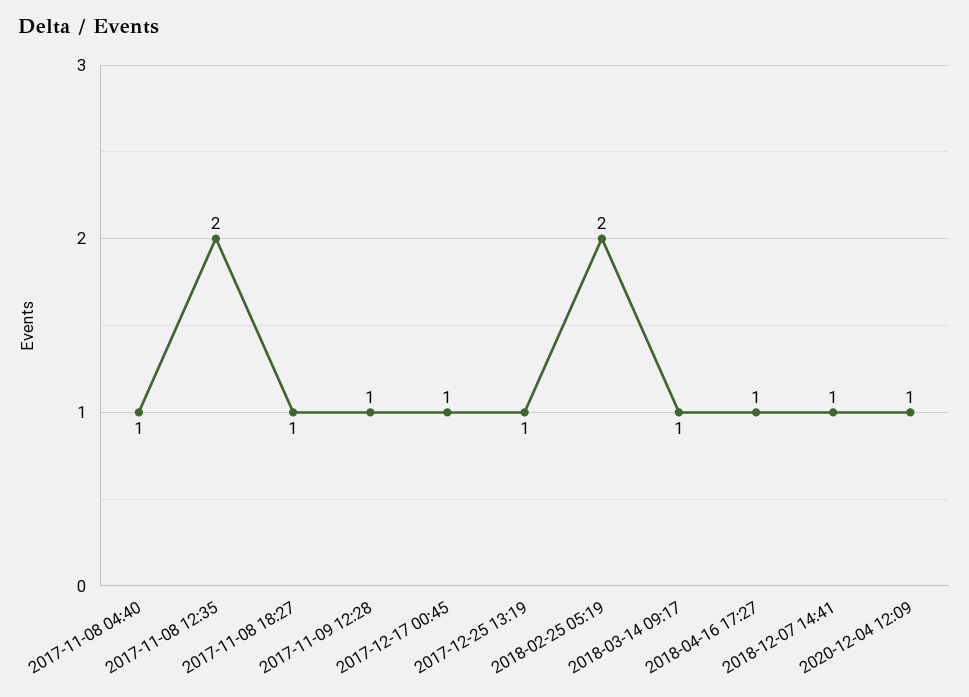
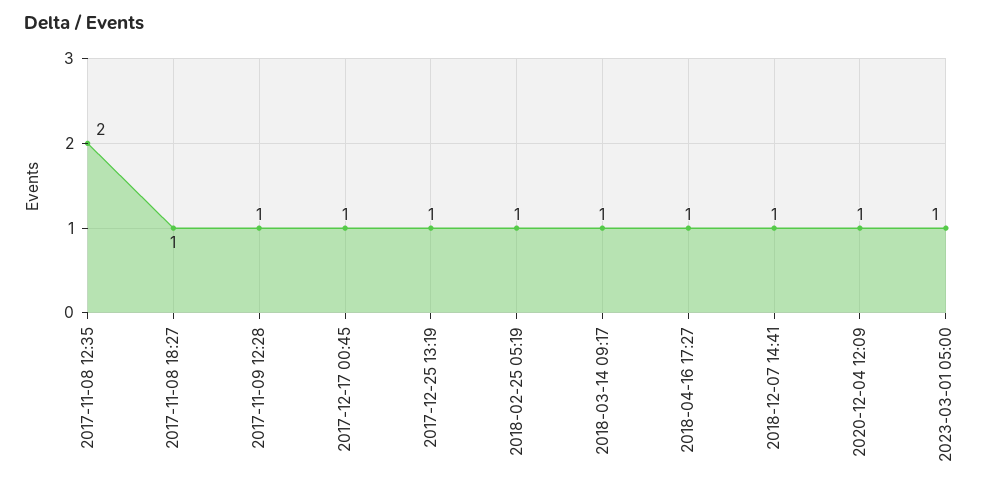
2017-11-08 04:40: 1 -> none
2018-02-25 05:19: 2 -> 1
2023-03-01 05:00: none -> 1

